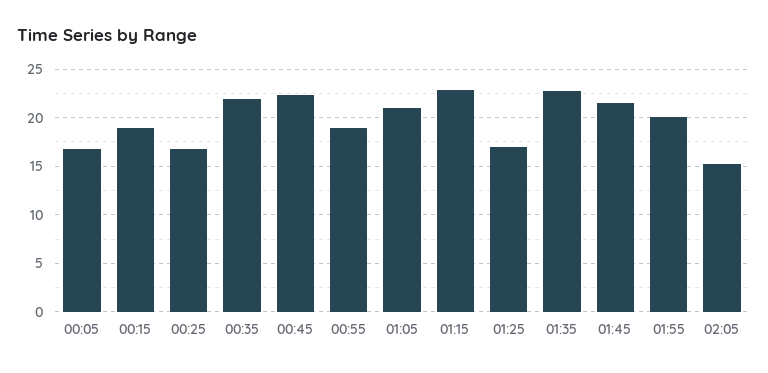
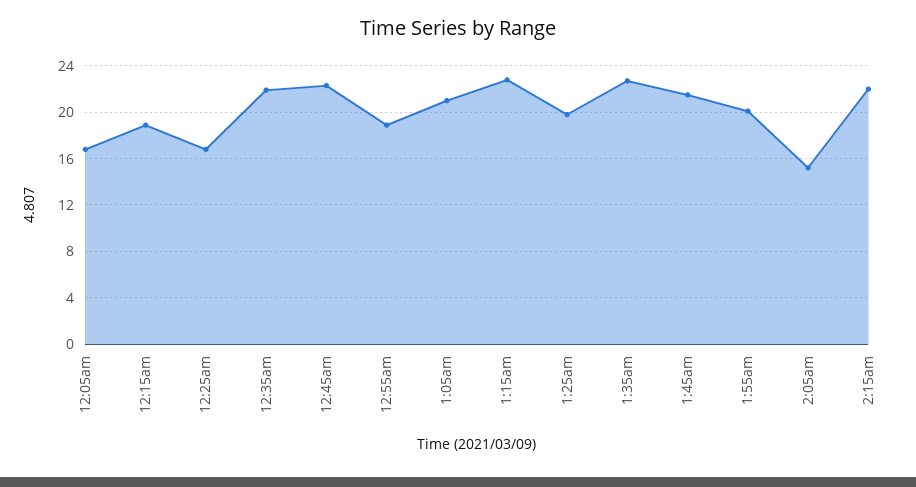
01:25: 17 -> 20
2:15am: none -> 22

